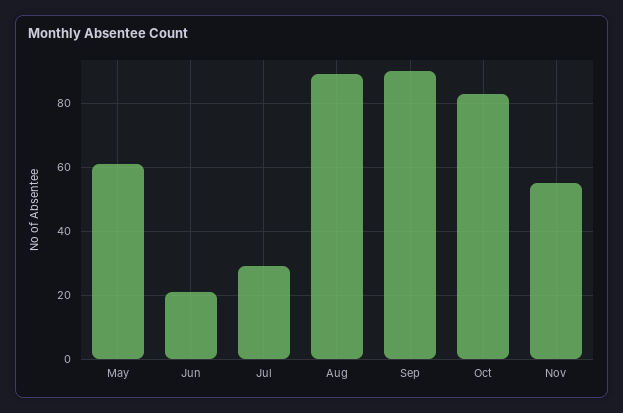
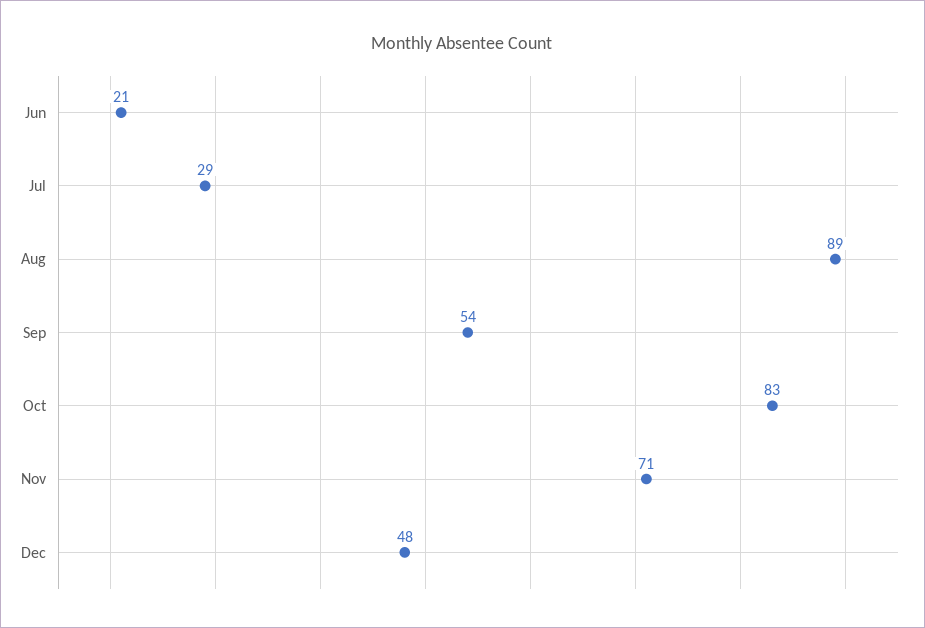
May: 60 -> none
Sep: 90 -> 54
Nov: 55 -> 71
Dec: none -> 48

